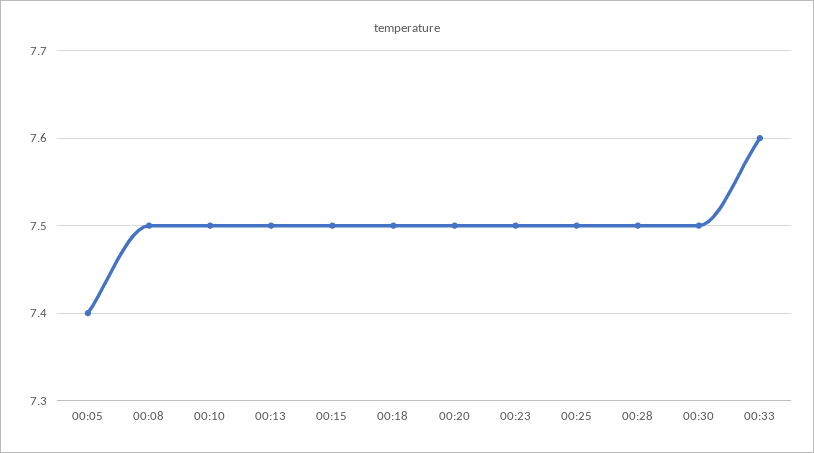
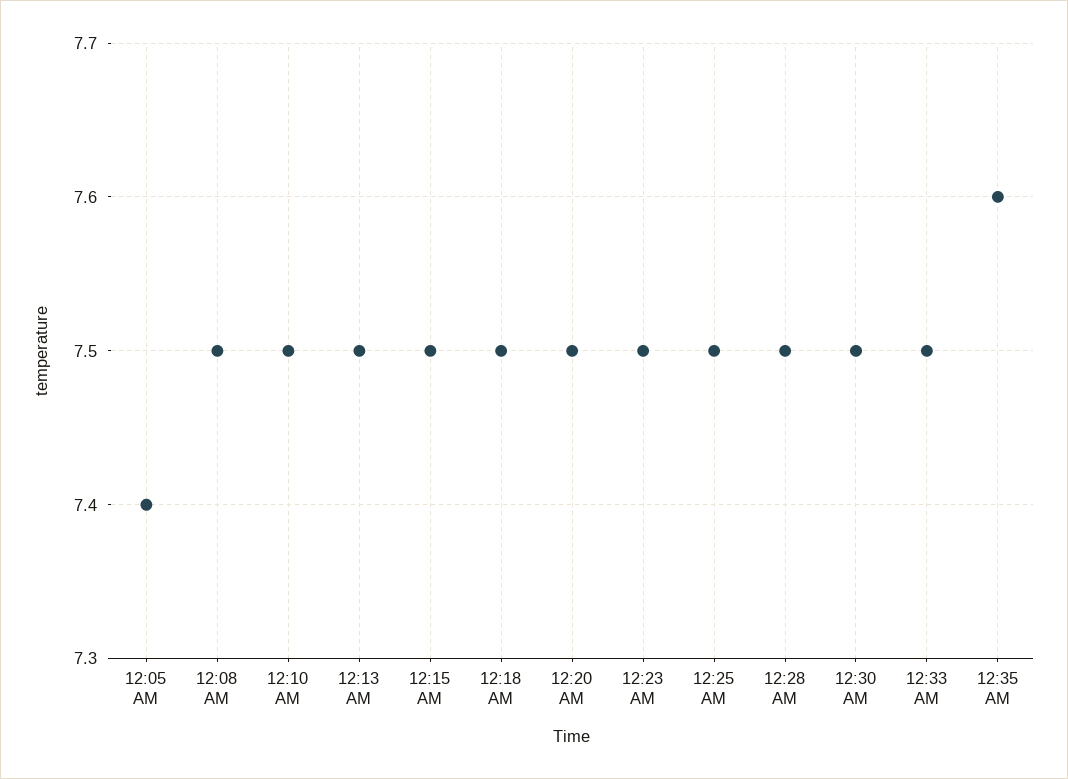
00:33: 7.6 -> 7.5
12:35 AM: none -> 7.6

